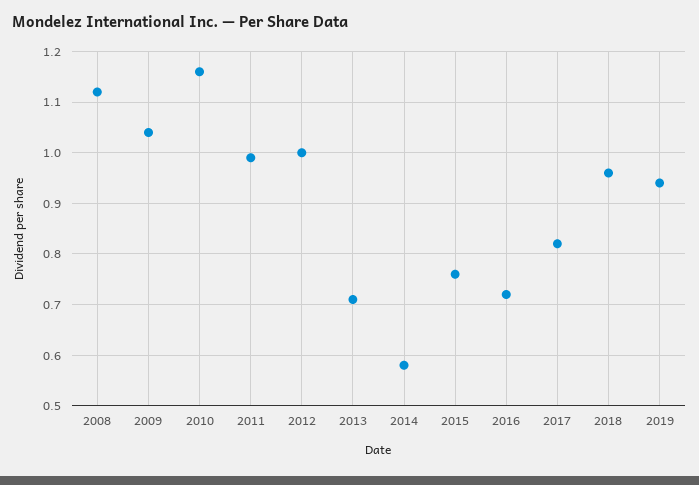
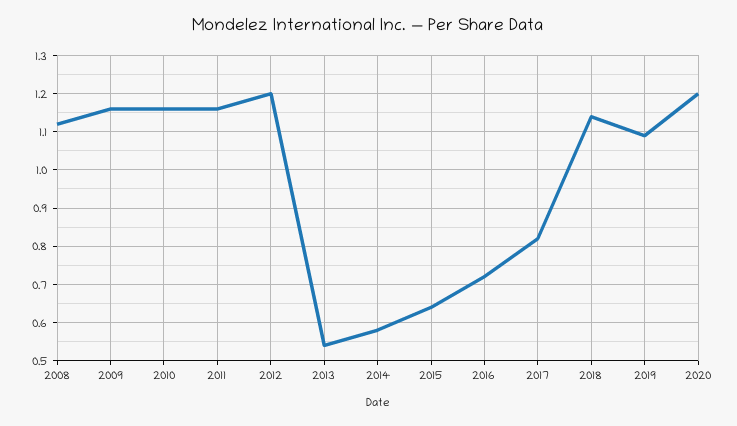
2009: 1.05 -> 1.15
2011: 1 -> 1.15
2012: 1 -> 1.2
2013: 0.7 -> 0.55
2015: 0.75 -> 0.65
2018: 0.95 -> 1.15
2019: 0.95 -> 1.1
2020: none -> 1.2

